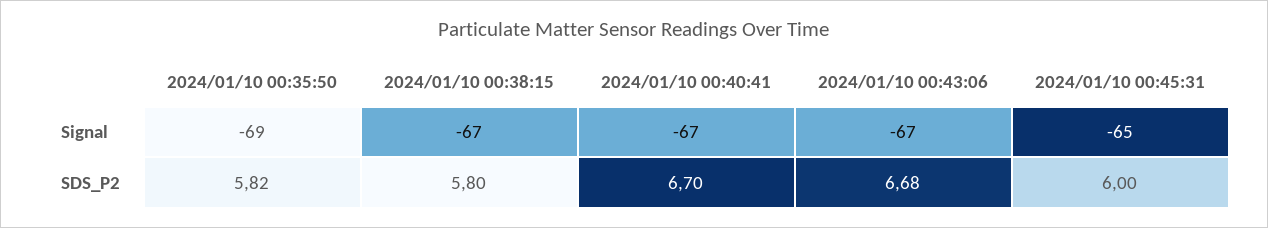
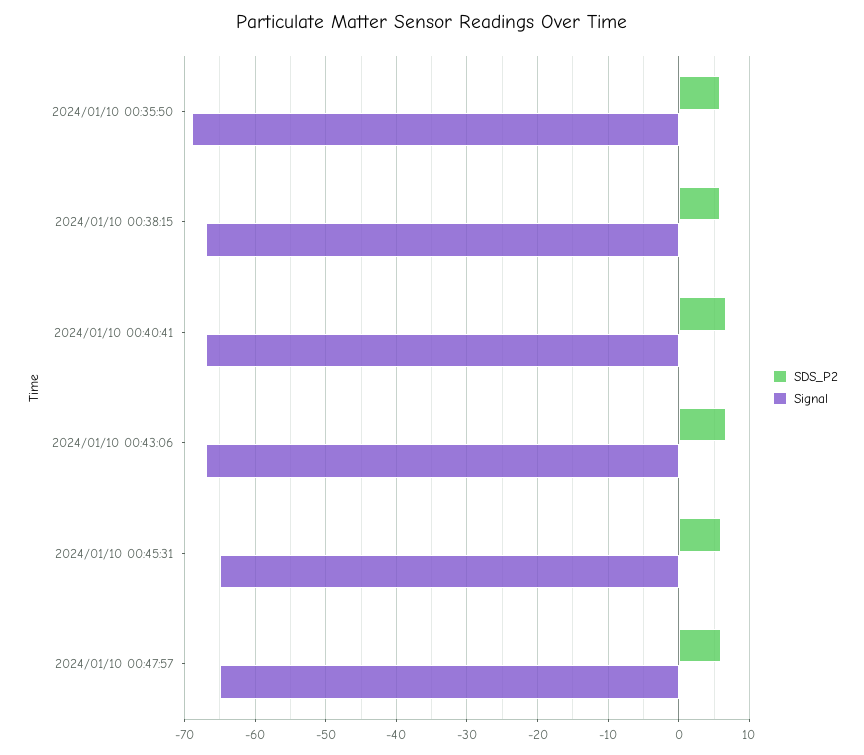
SDS_P2, 2024/01/10 00:47:57: none -> 6
Signal, 2024/01/10 00:47:57: none -> -65

